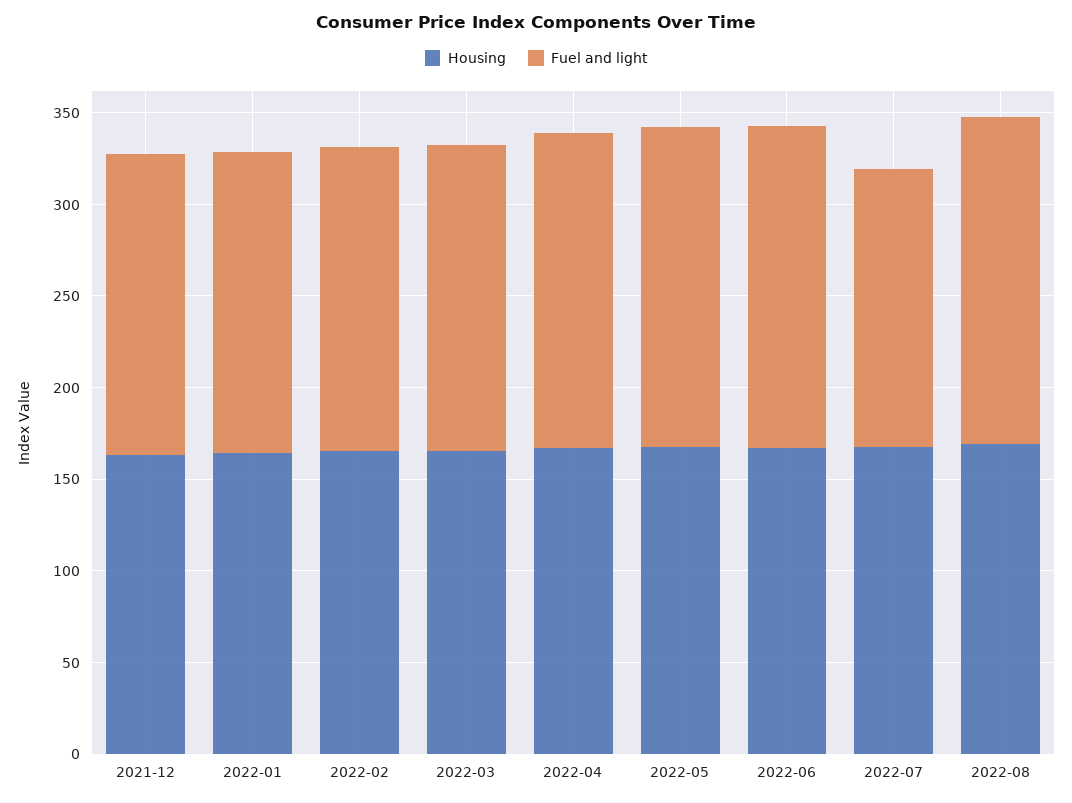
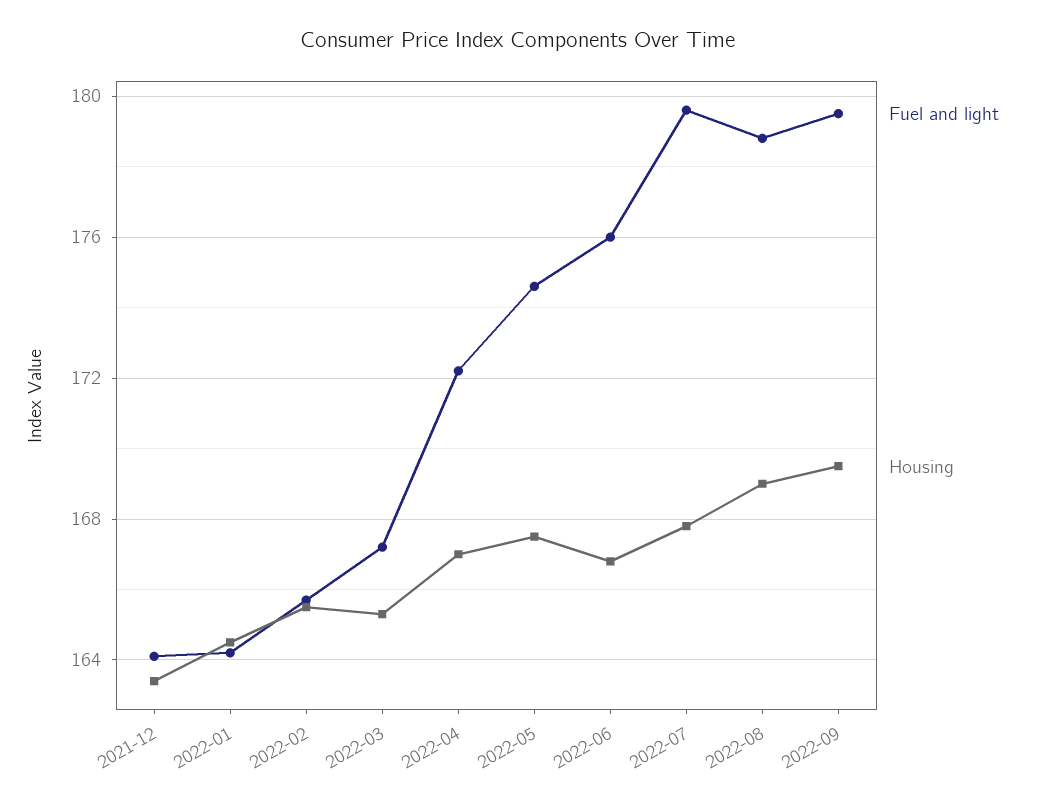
Fuel and light, 2022-07: 150 -> 179.5
Fuel and light, 2022-09: none -> 179.5
Housing, 2022-09: none -> 169.5

